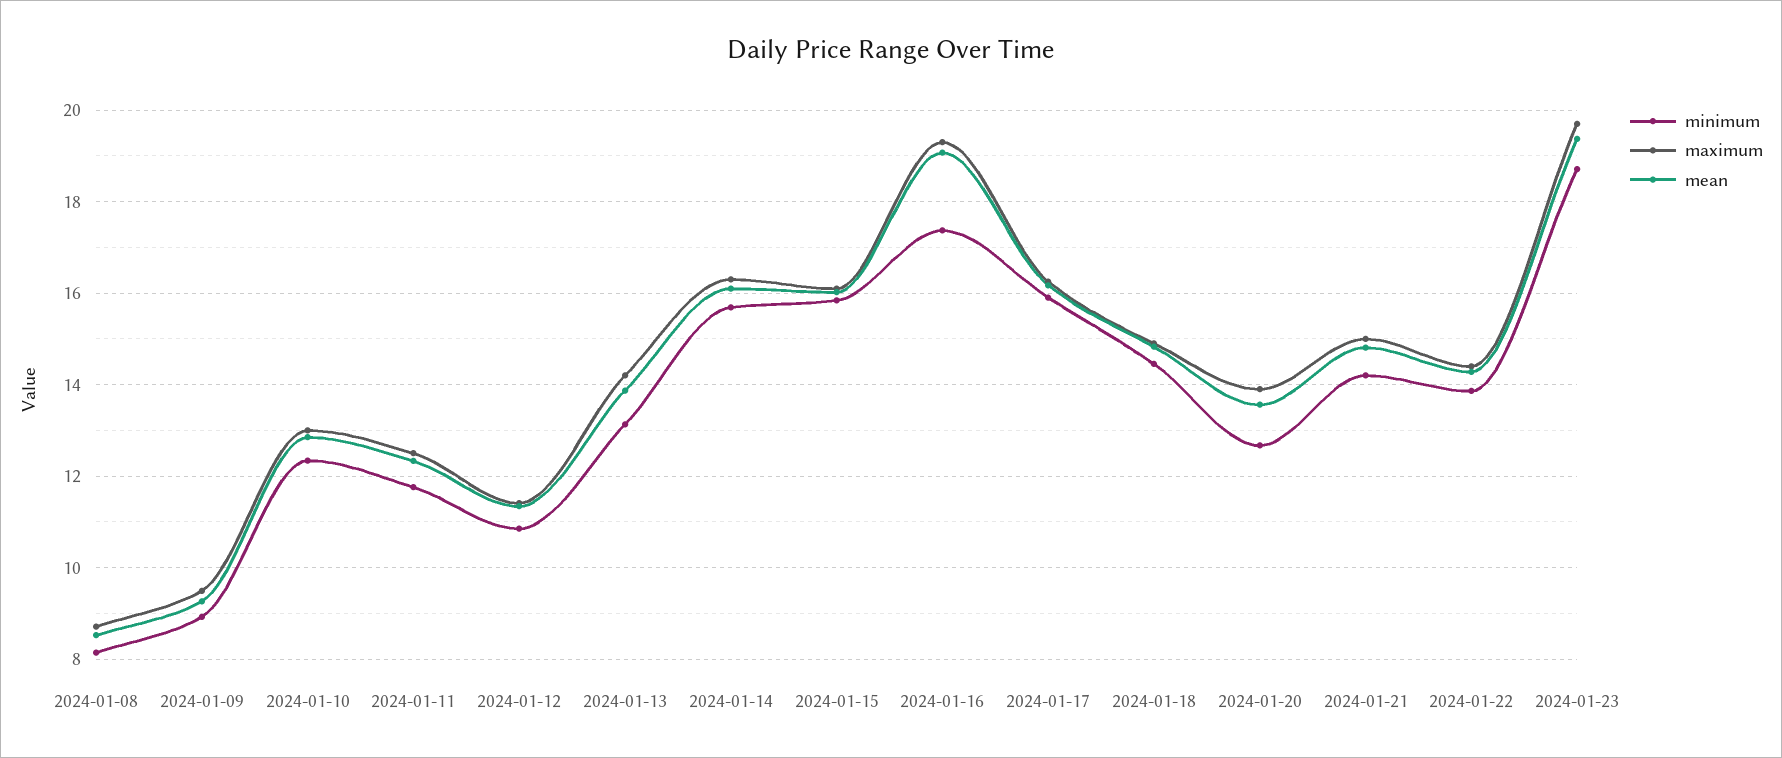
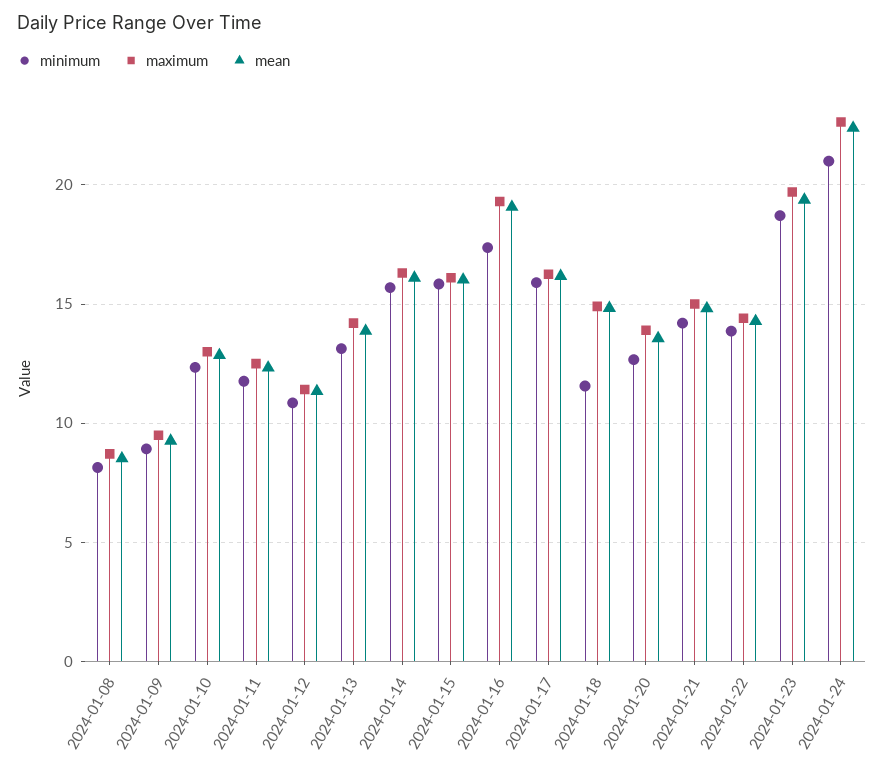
minimum, 2024-01-18: 14.4 -> 11.5
minimum, 2024-01-24: none -> 21
maximum, 2024-01-24: none -> 22.5
mean, 2024-01-24: none -> 22.5

